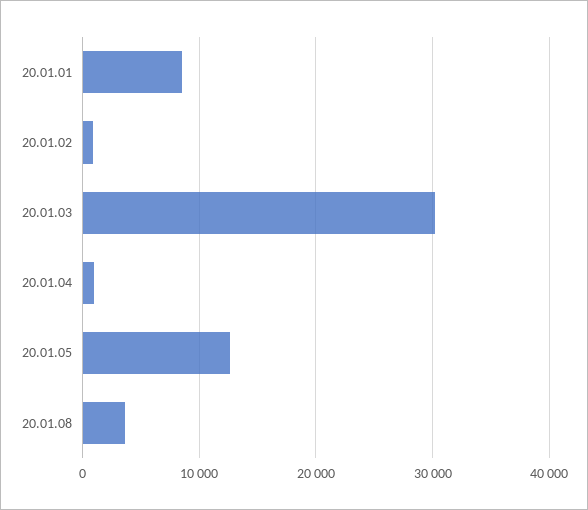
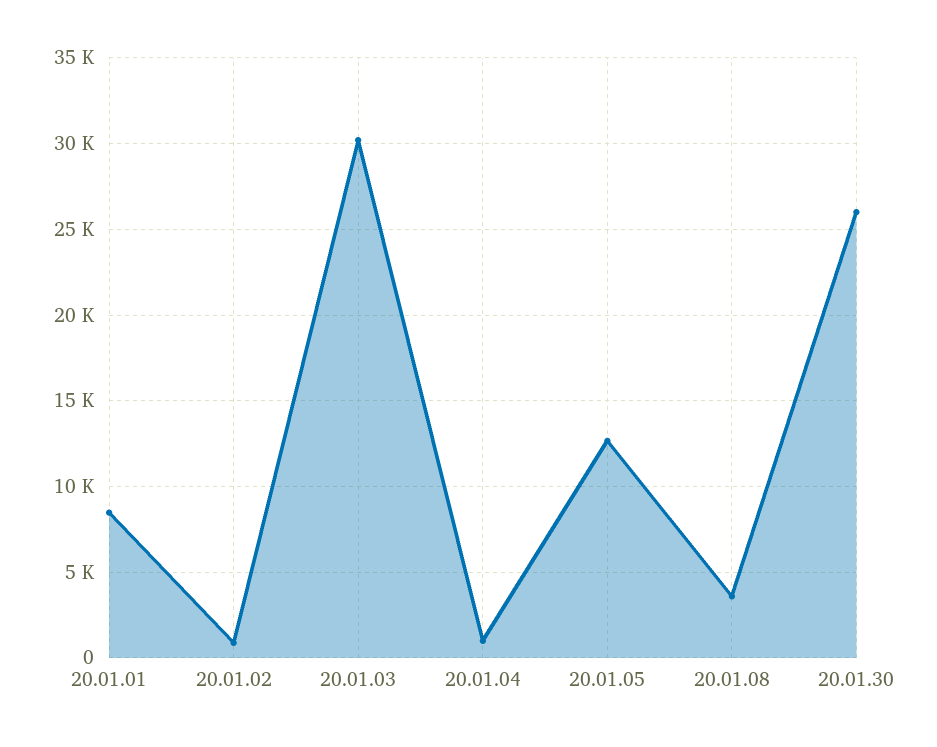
20.01.30: none -> 26000

